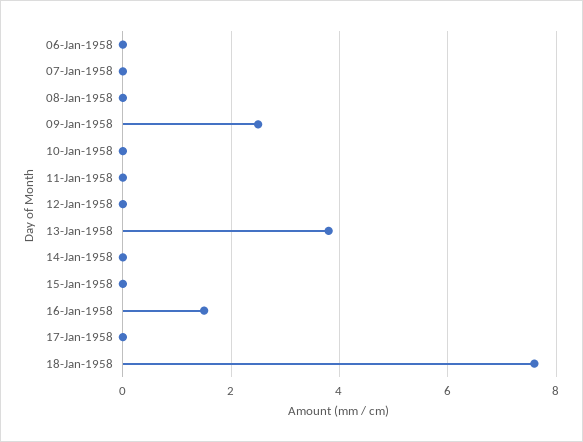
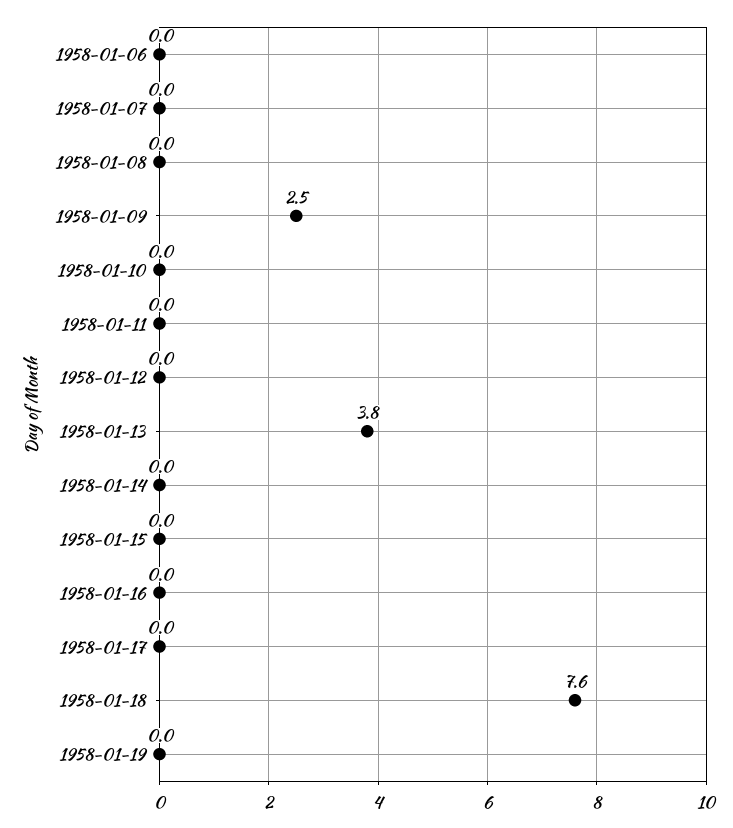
16-Jan-1958: 1.5 -> 0
1958-01-19: none -> 0

